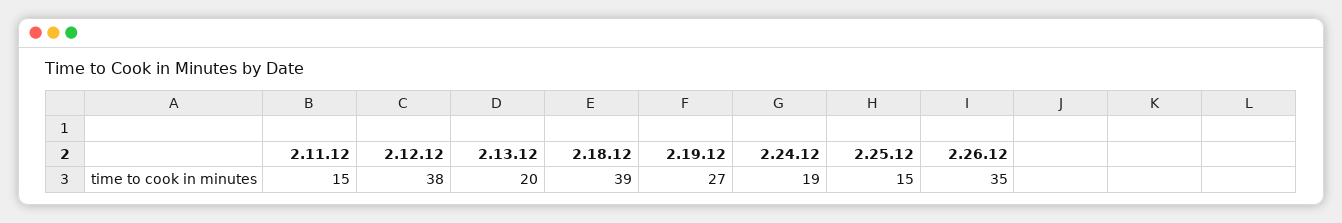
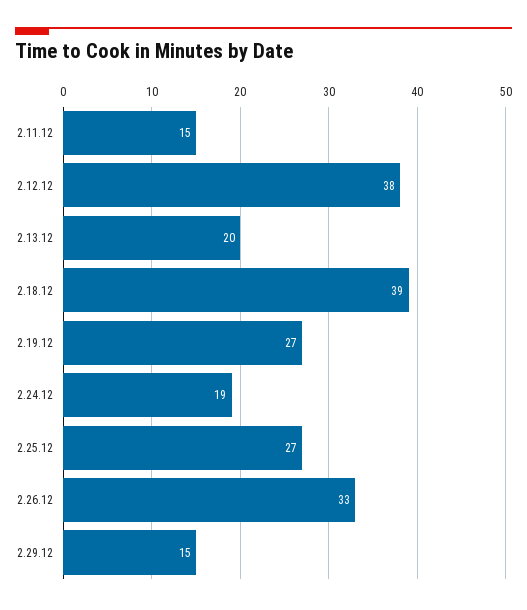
2.25.12: 15 -> 27
2.26.12: 35 -> 33
2.29.12: none -> 15

